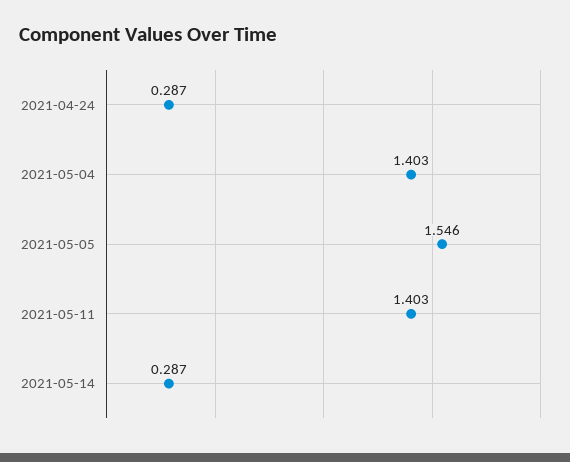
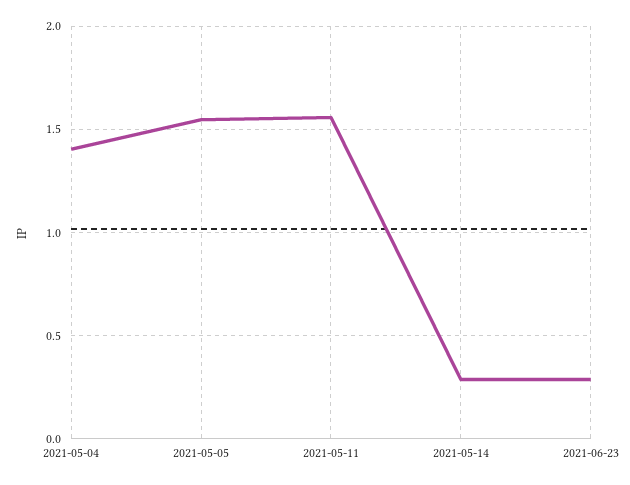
2021-04-24: 0.287 -> none
2021-05-11: 1.403 -> 1.55
2021-06-23: none -> 0.3

